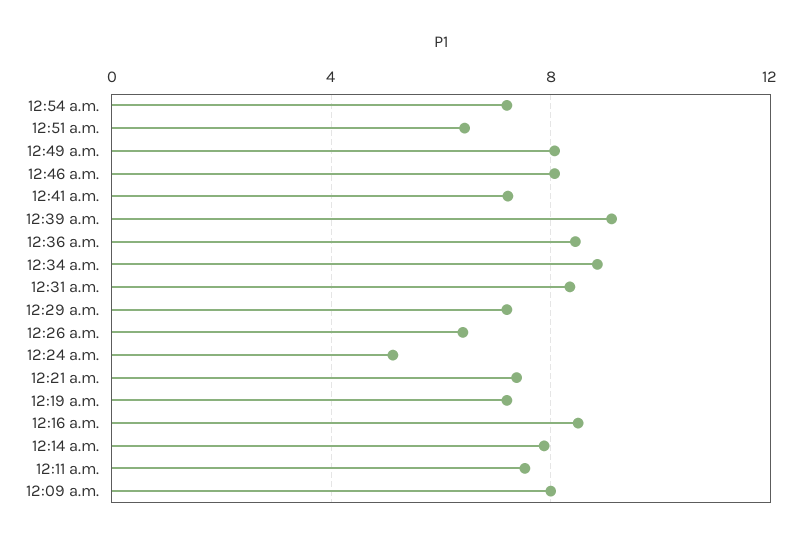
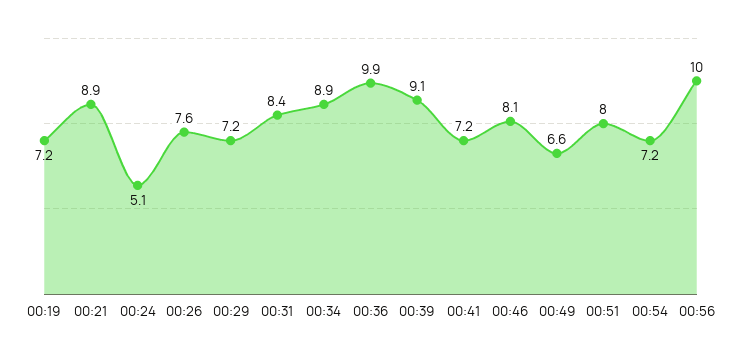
12:51 a.m.: 6.5 -> 8
12:49 a.m.: 8 -> 6.6
12:36 a.m.: 8.5 -> 9.9
12:26 a.m.: 6.5 -> 7.6
12:21 a.m.: 7.5 -> 8.9
12:16 a.m.: 8.5 -> none
12:14 a.m.: 8 -> none
12:11 a.m.: 7.5 -> none
12:09 a.m.: 8 -> none
00:56: none -> 10

